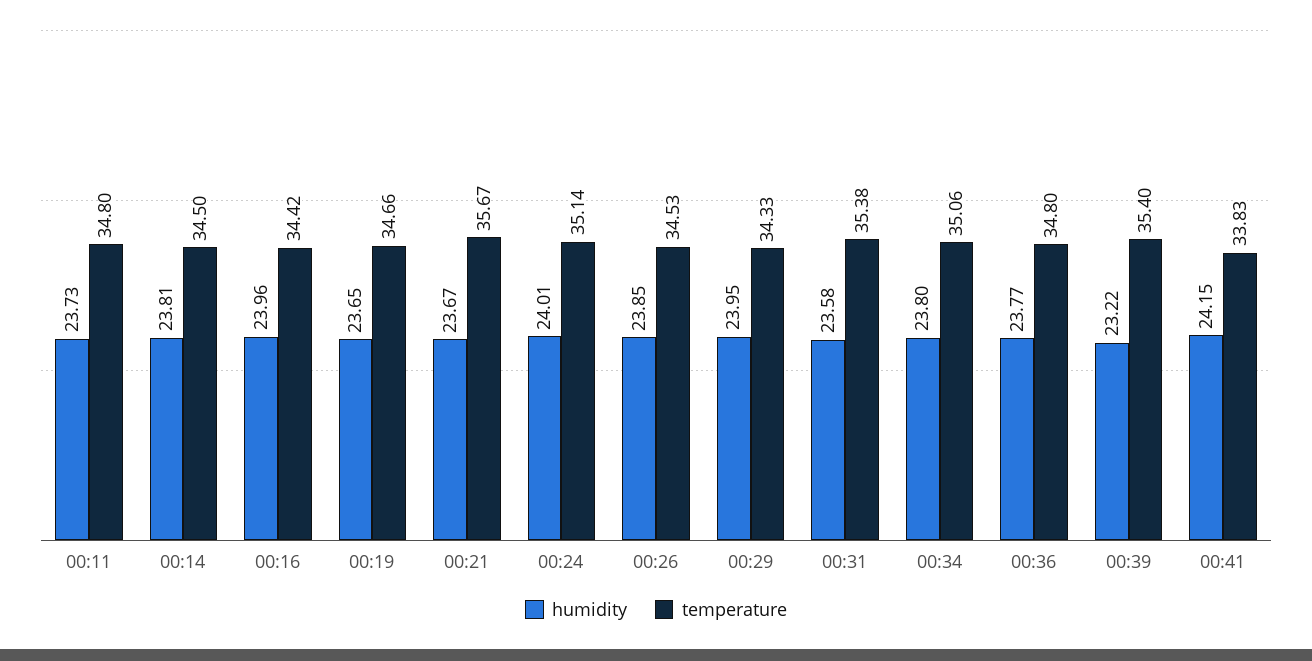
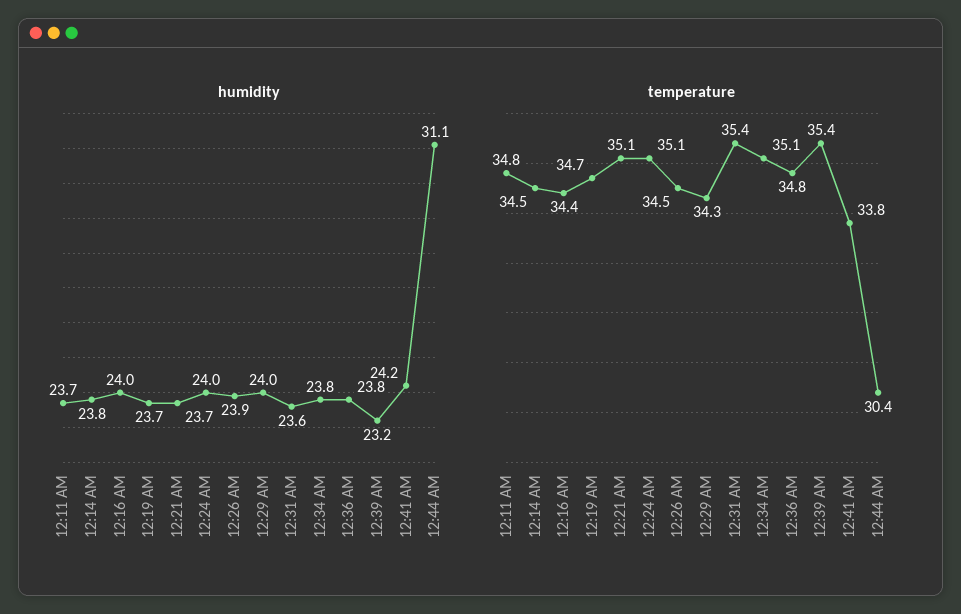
temperature, 00:21: 35.67 -> 35.1
humidity, 12:44 AM: none -> 31.1
temperature, 12:44 AM: none -> 30.4

